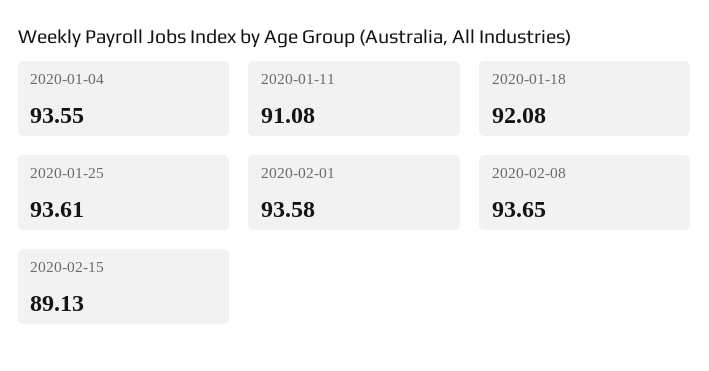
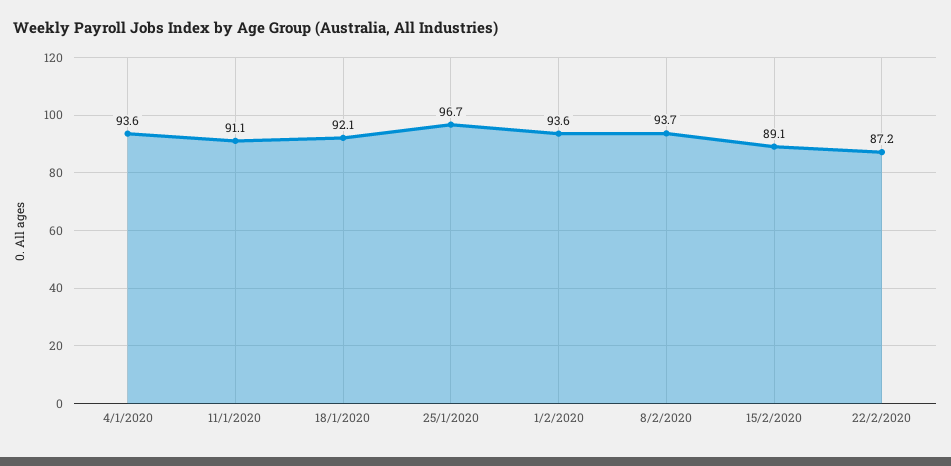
2020-01-25: 93.61 -> 96.7
22/2/2020: none -> 87.2

